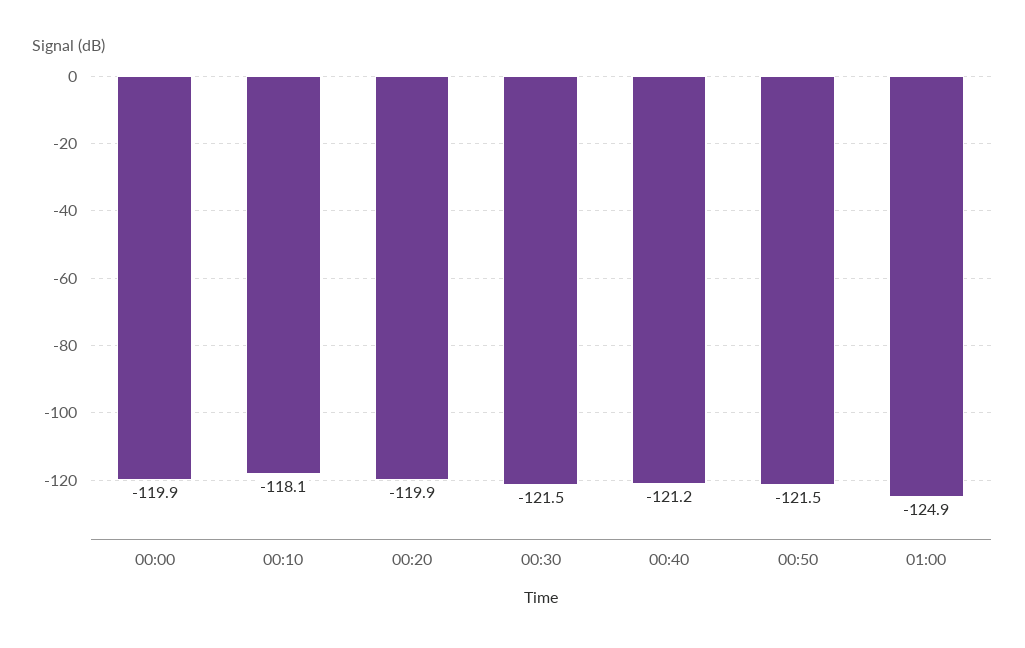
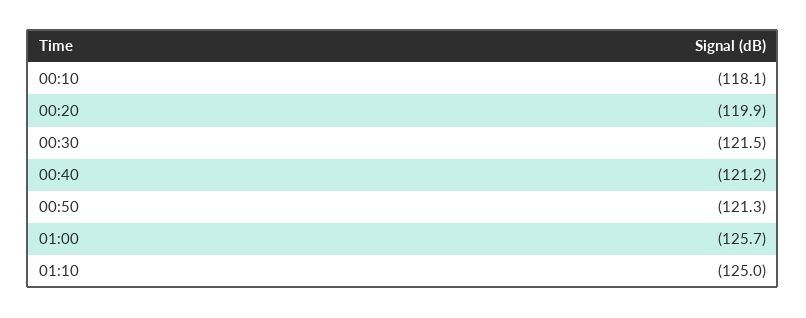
00:00: -119.9 -> none
00:50: -121.5 -> -121.3
01:00: -124.9 -> -125.7
01:10: none -> -125

